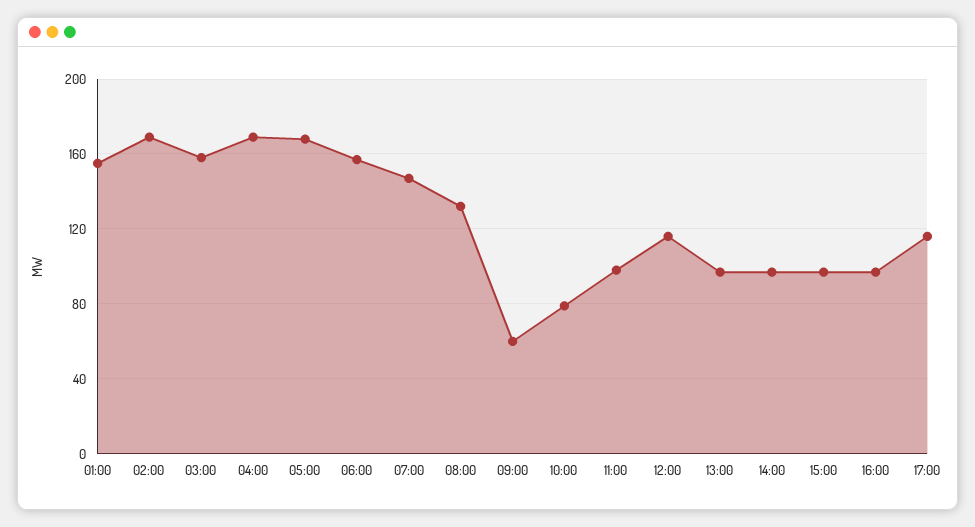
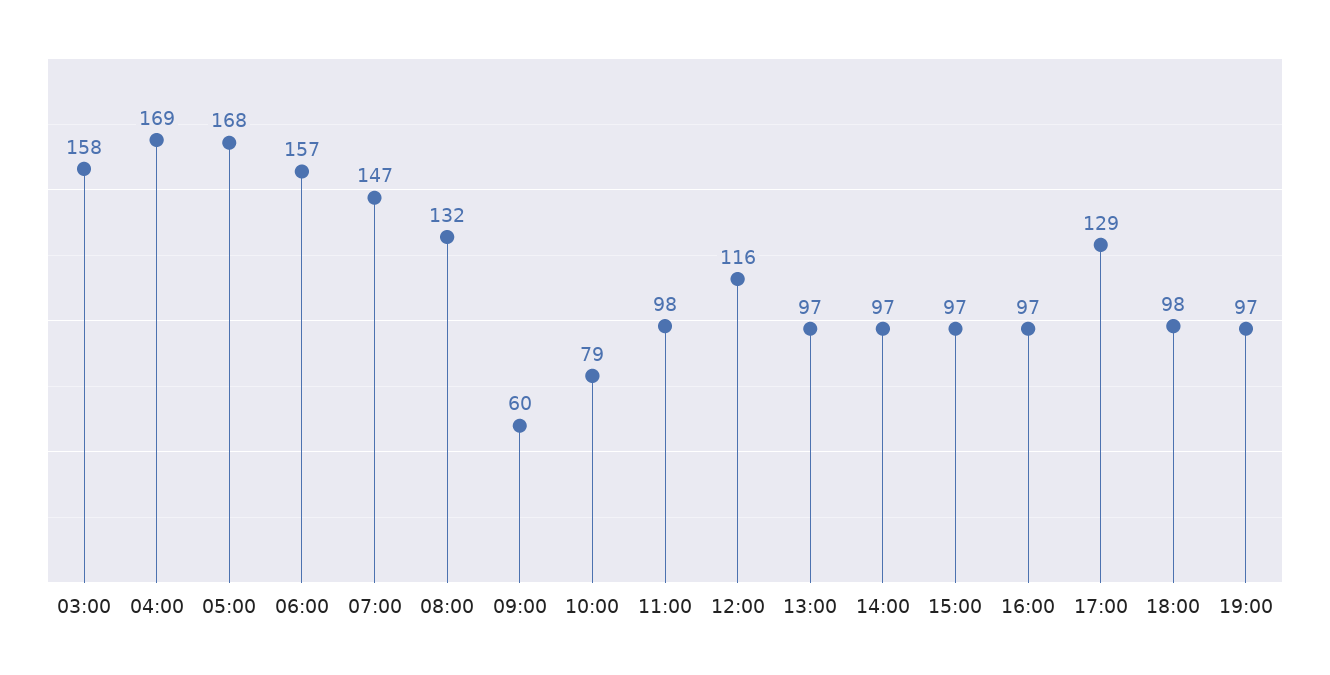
01:00: 155 -> none
02:00: 170 -> none
17:00: 115 -> 129
18:00: none -> 98
19:00: none -> 97

